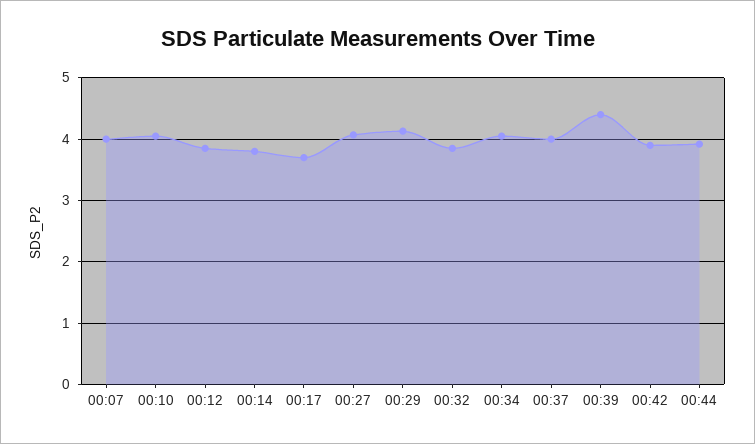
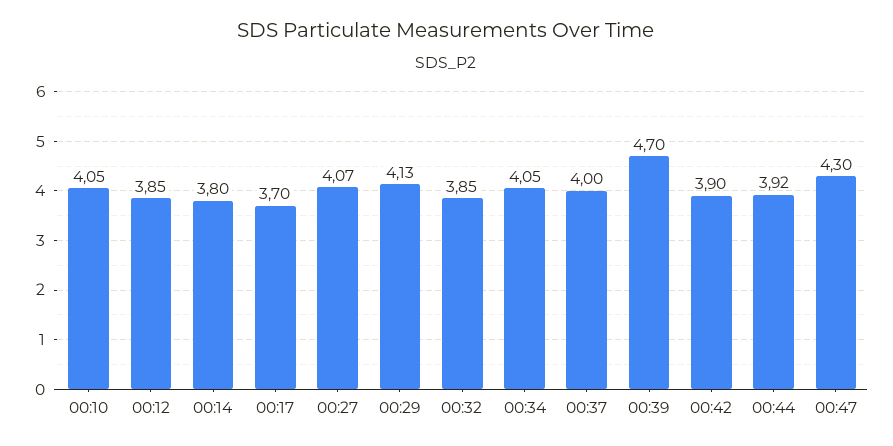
00:07: 4 -> none
00:39: 4.4 -> 4.7
00:47: none -> 4.3

